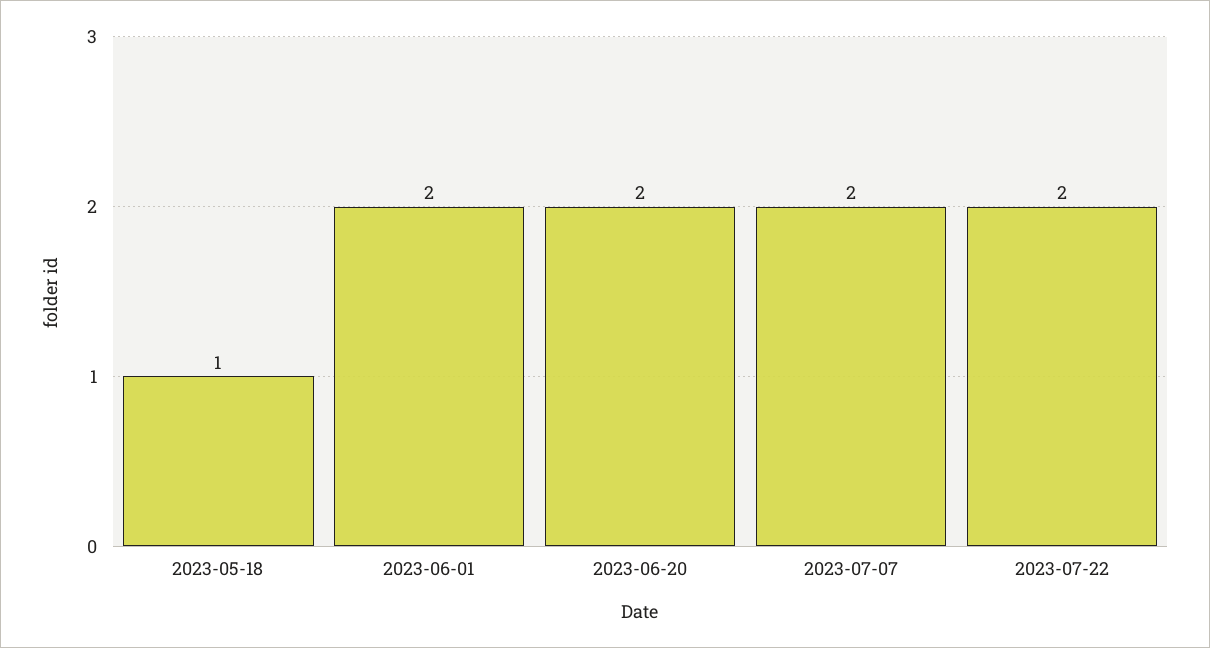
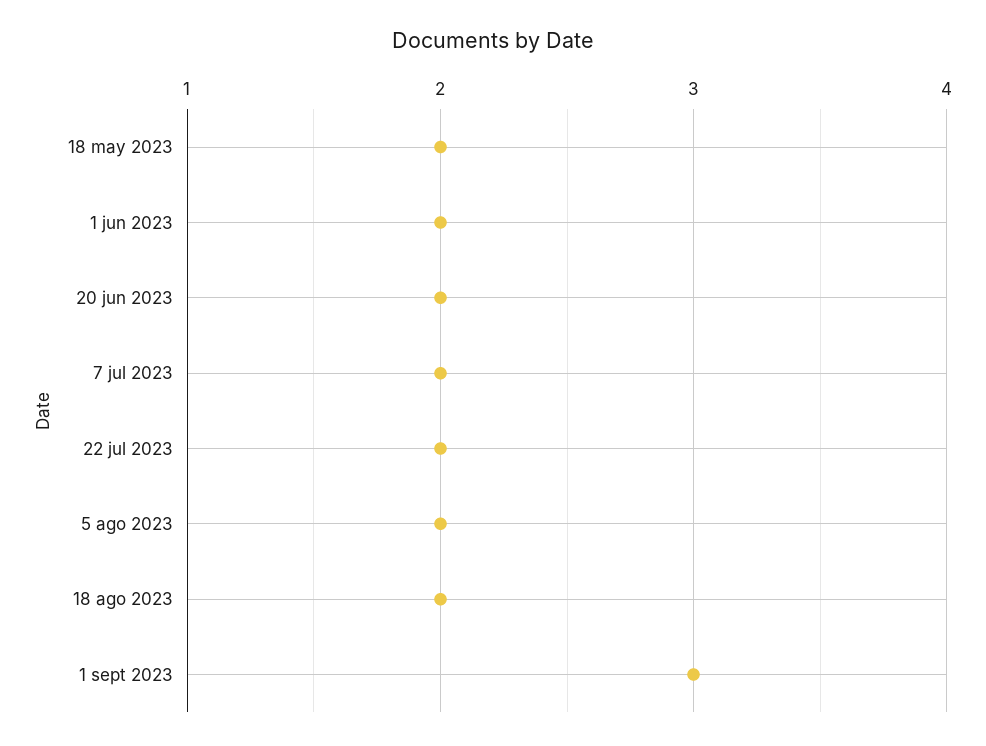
2023-05-18: 1 -> 2
5 ago 2023: none -> 2
18 ago 2023: none -> 2
1 sept 2023: none -> 3

